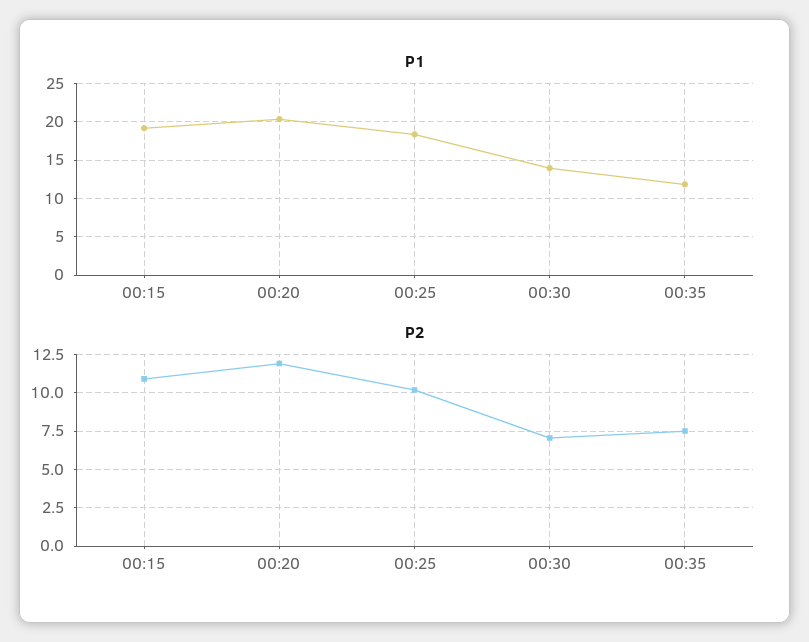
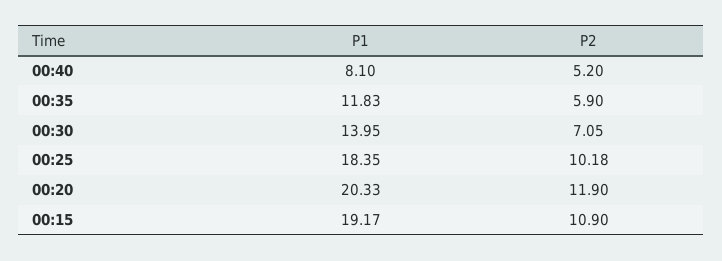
P2, 00:35: 7.5 -> 5.9
P1, 00:40: none -> 8.1
P2, 00:40: none -> 5.2

